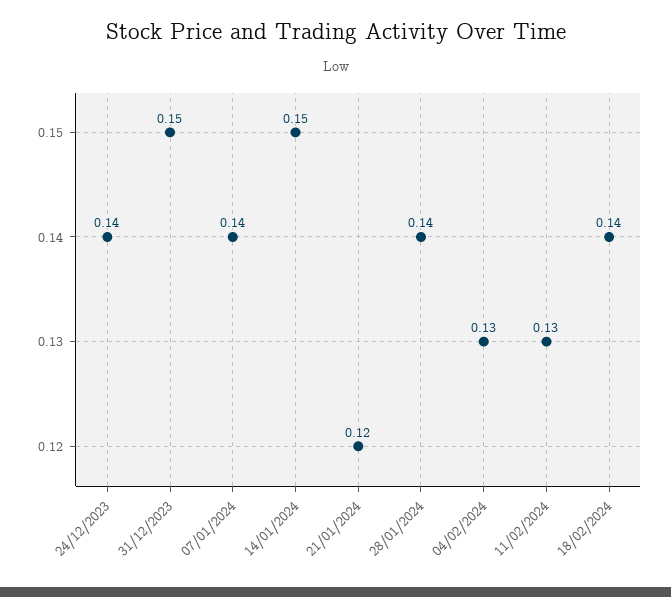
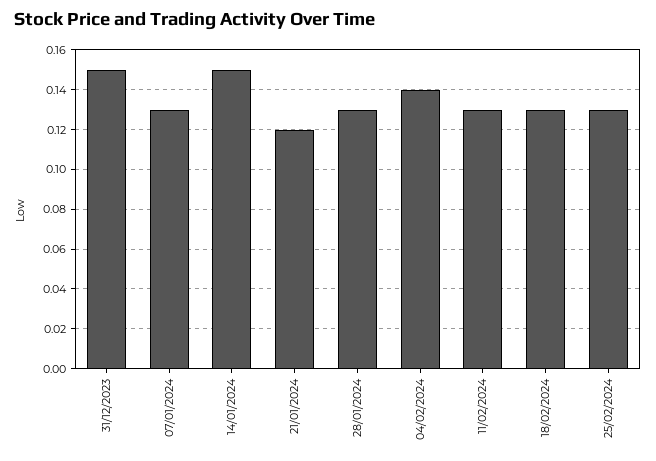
24/12/2023: 0.14 -> none
07/01/2024: 0.14 -> 0.13
28/01/2024: 0.14 -> 0.13
04/02/2024: 0.13 -> 0.14
18/02/2024: 0.14 -> 0.13
25/02/2024: none -> 0.13

